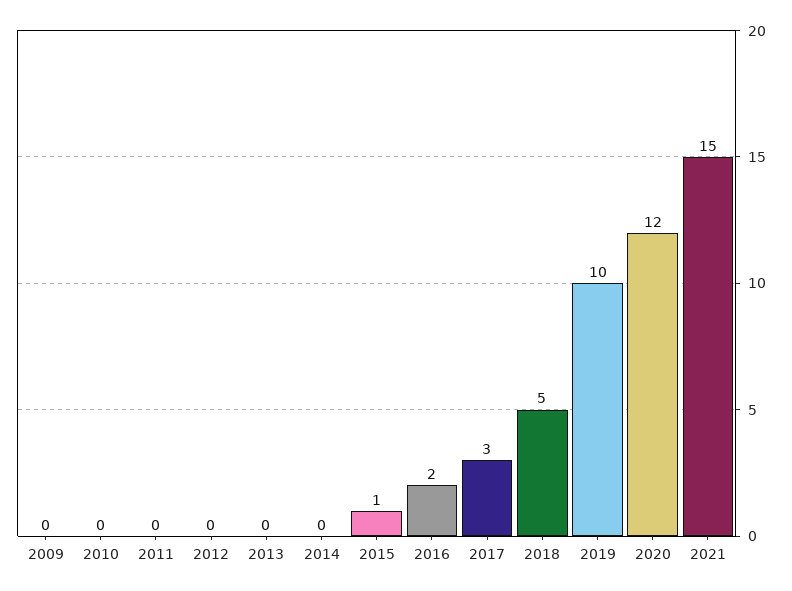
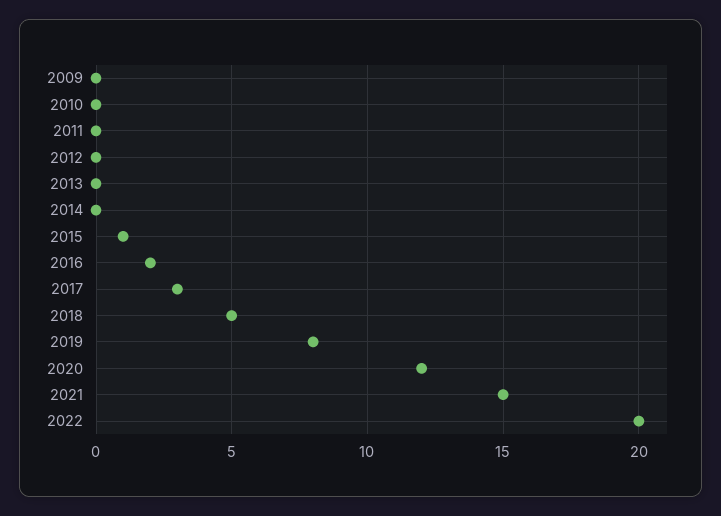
2019: 10 -> 8
2022: none -> 20

